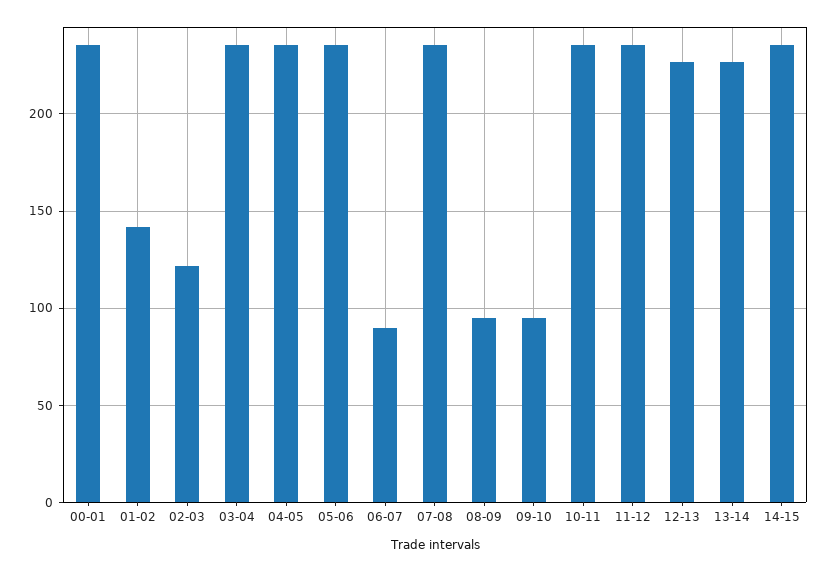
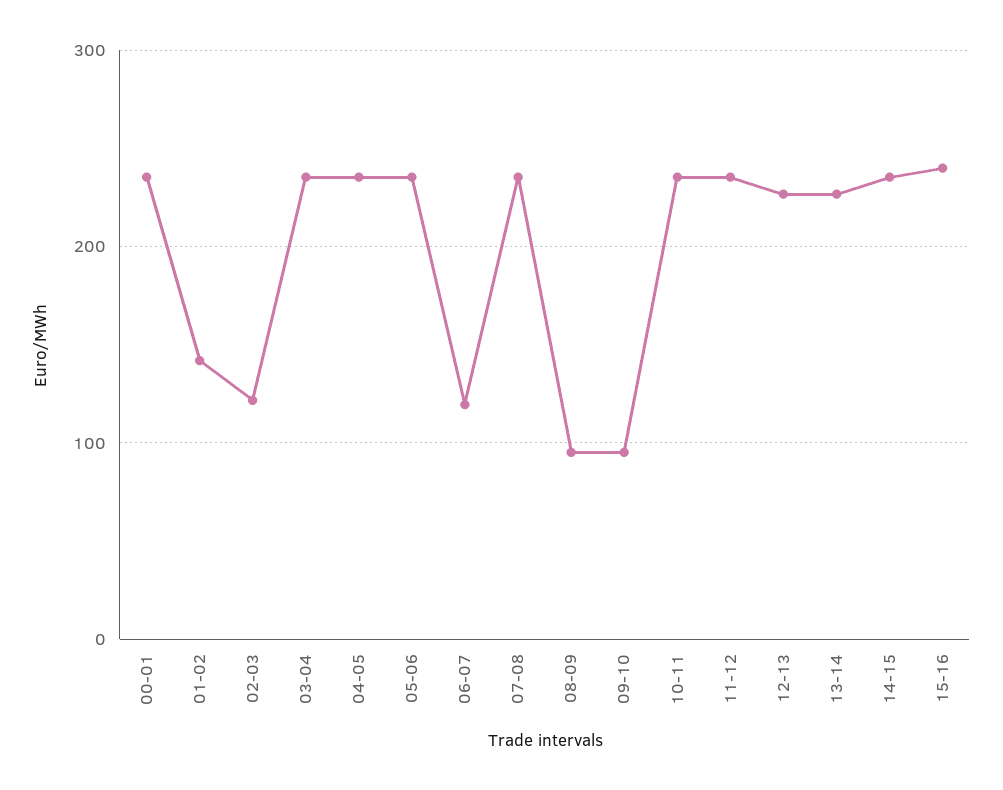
06-07: 90 -> 120
15-16: none -> 240

